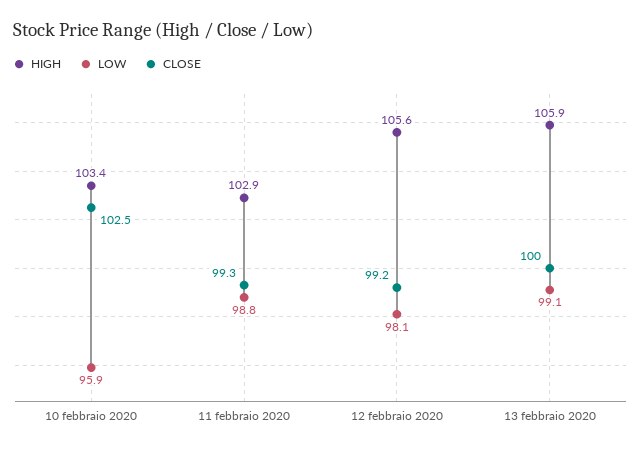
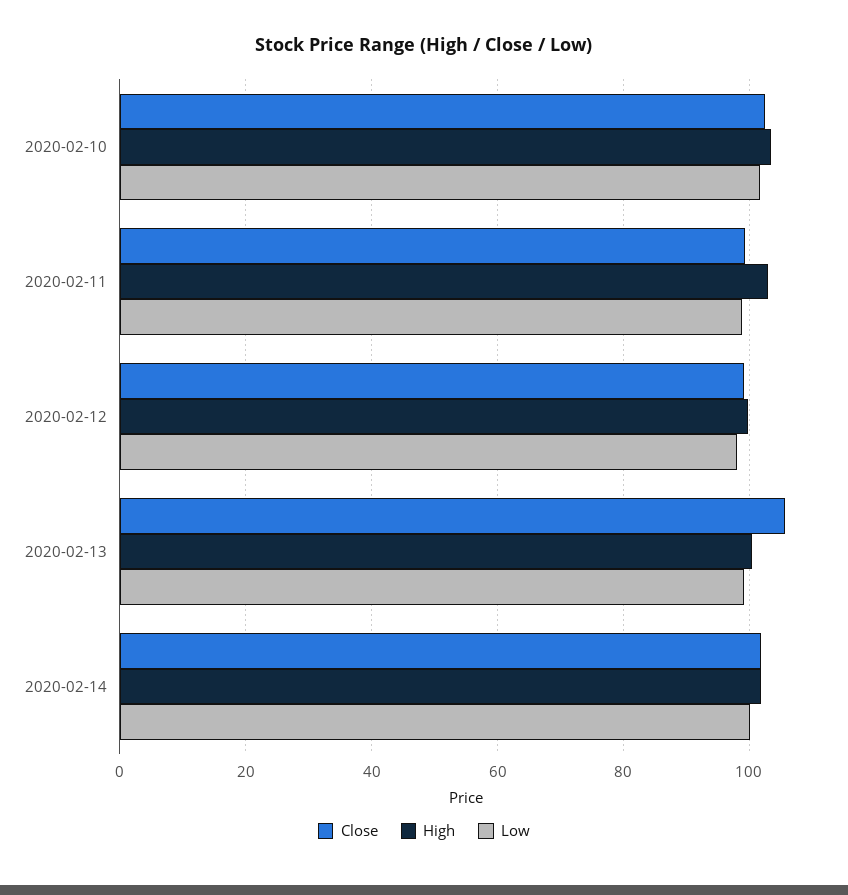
LOW, 10 febbraio 2020: 95.9 -> 102
HIGH, 12 febbraio 2020: 105.6 -> 100
HIGH, 13 febbraio 2020: 105.9 -> 100
CLOSE, 13 febbraio 2020: 100 -> 106
CLOSE, 2020-02-14: none -> 102
HIGH, 2020-02-14: none -> 102
LOW, 2020-02-14: none -> 100

